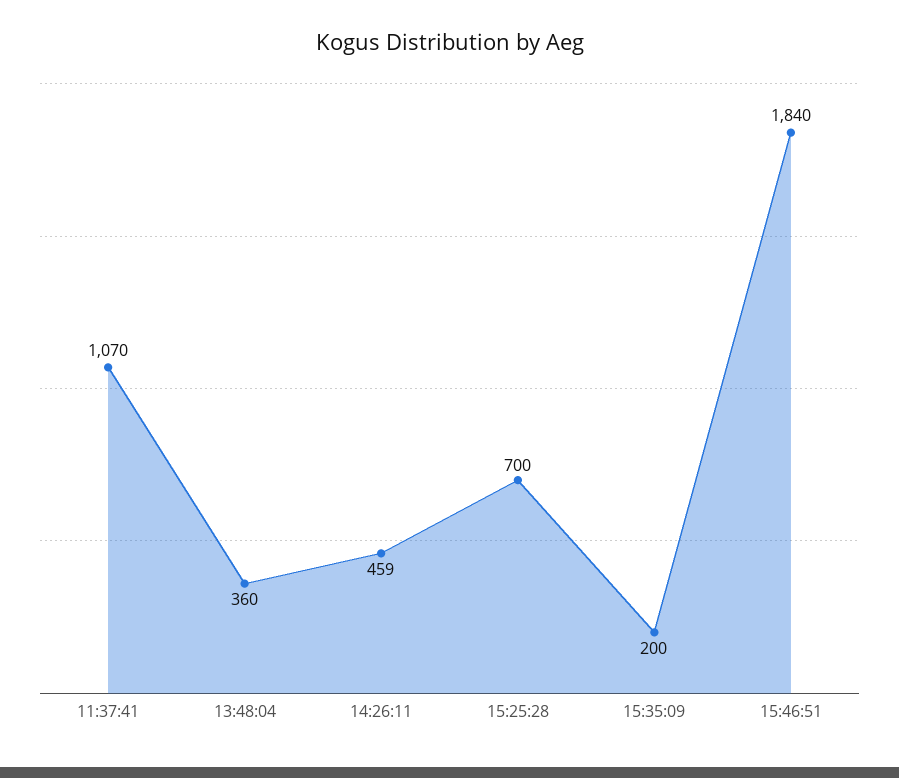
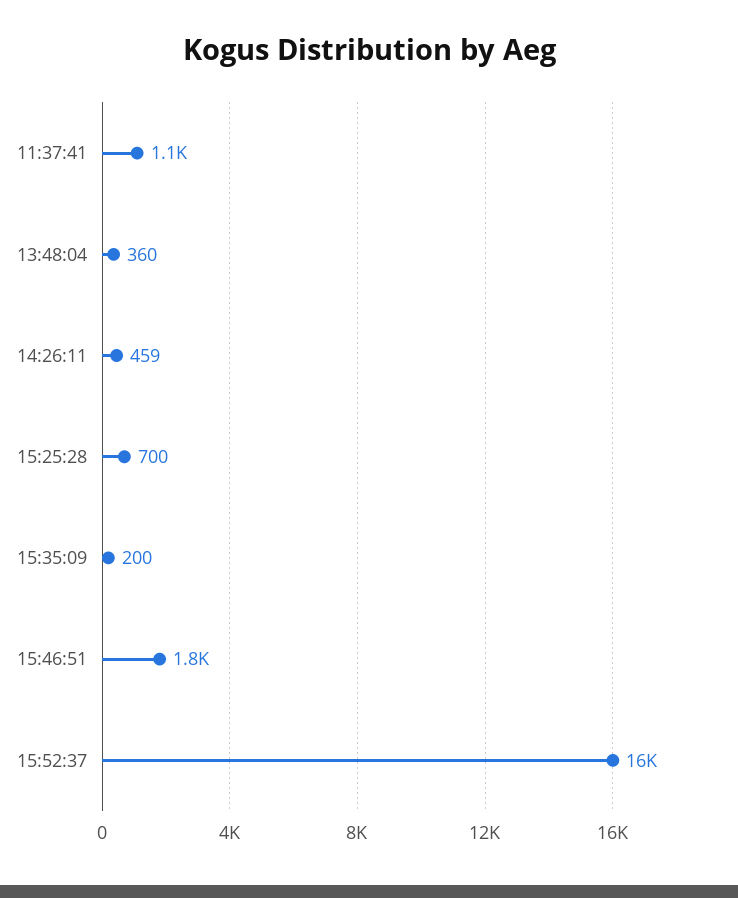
15:52:37: none -> 16000

